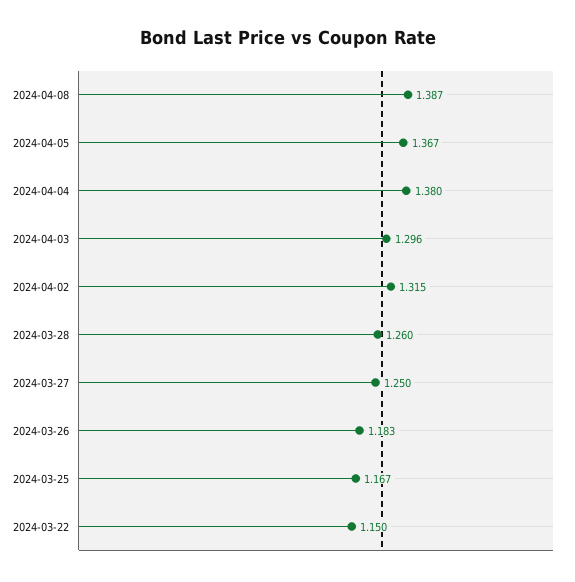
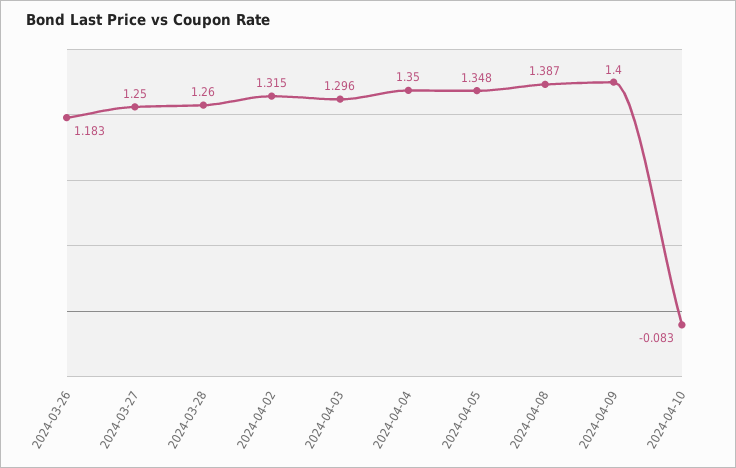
2024-04-05: 1.367 -> 1.348
2024-04-04: 1.38 -> 1.35
2024-03-25: 1.167 -> none
2024-03-22: 1.15 -> none
2024-04-09: none -> 1.4
2024-04-10: none -> -0.083

